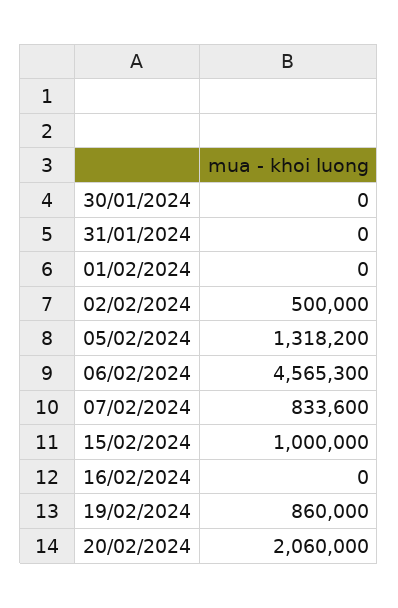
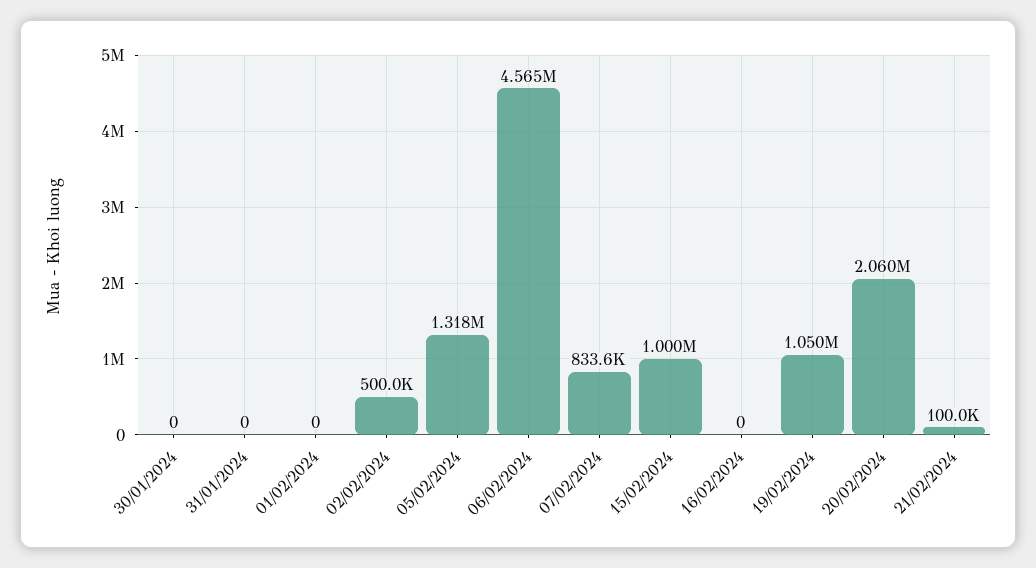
19/02/2024: 860000 -> 1050000
21/02/2024: none -> 100000

